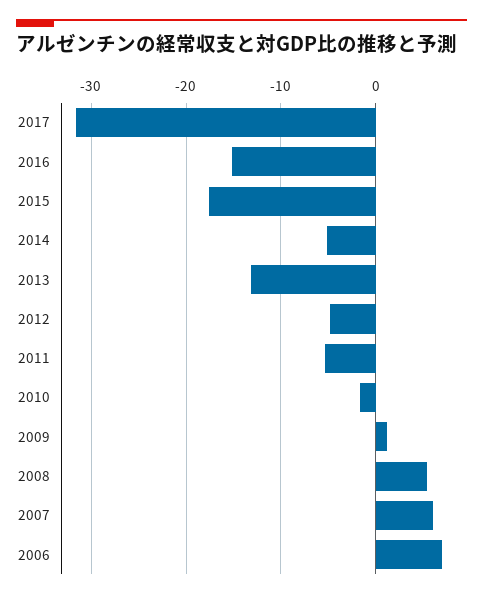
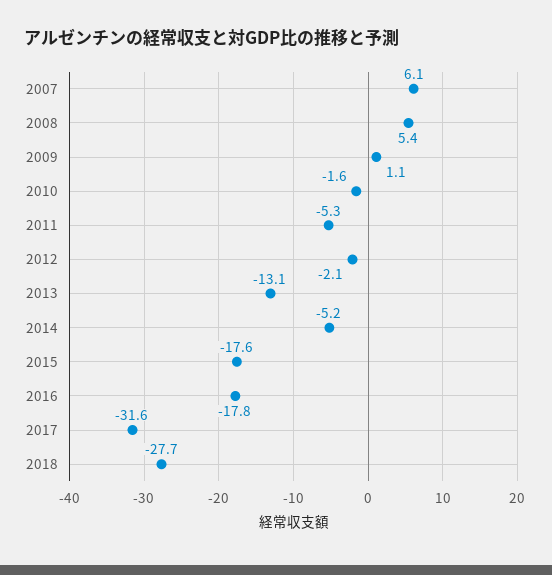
2016: -15 -> -17.8
2012: -5 -> -2.1
2006: 7 -> none
2018: none -> -27.7

